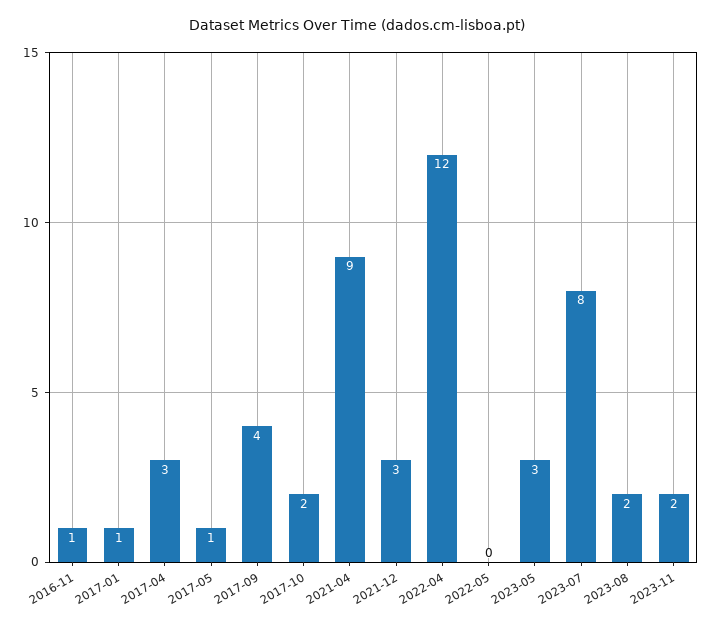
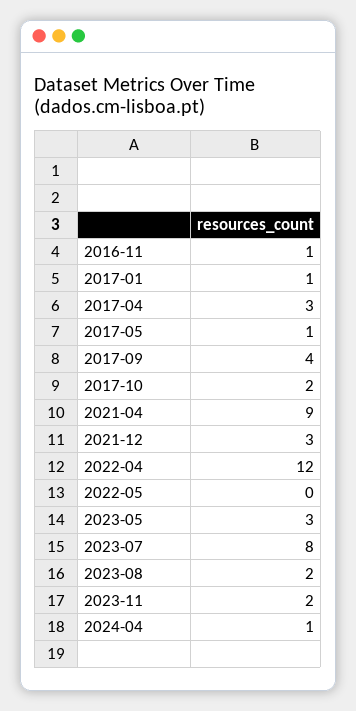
2024-04: none -> 1

